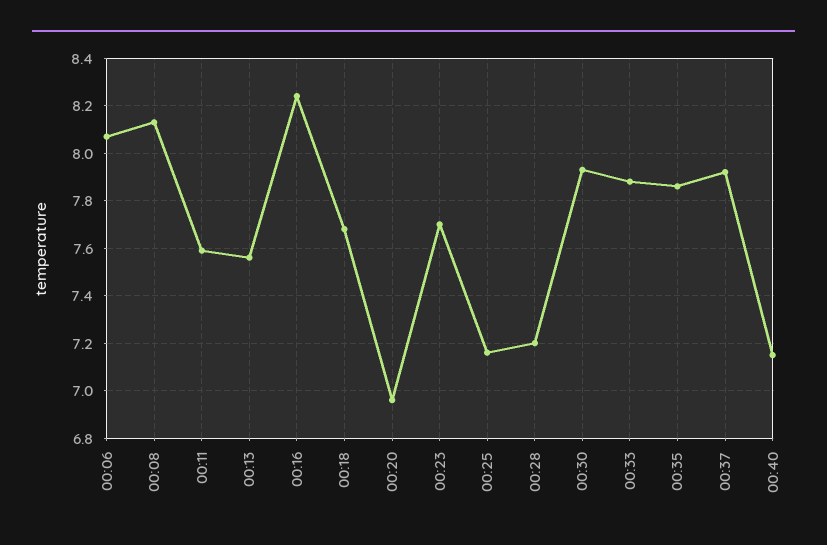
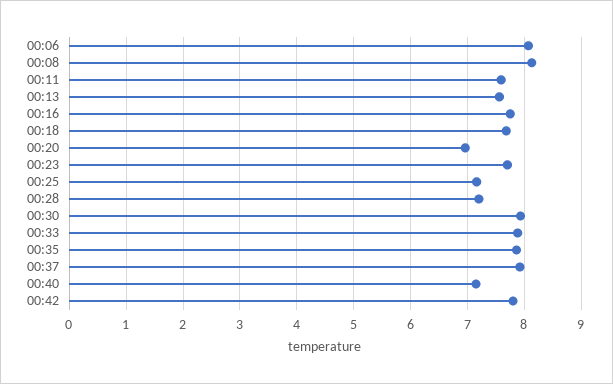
00:16: 8.25 -> 7.8
00:42: none -> 7.8

